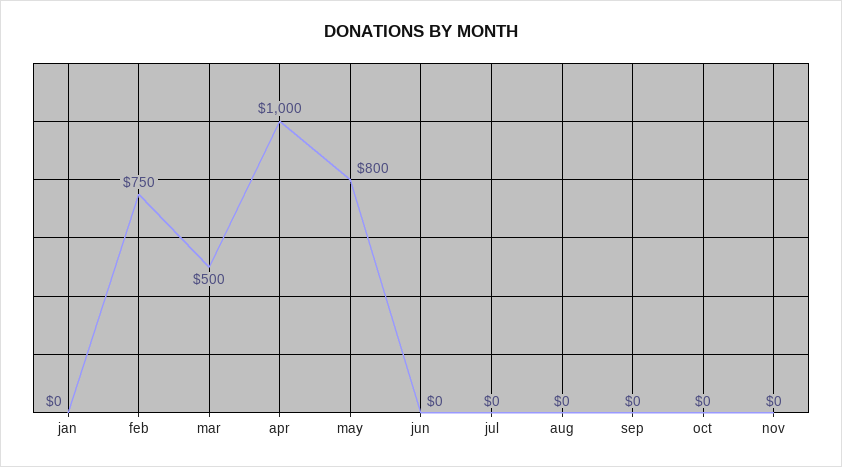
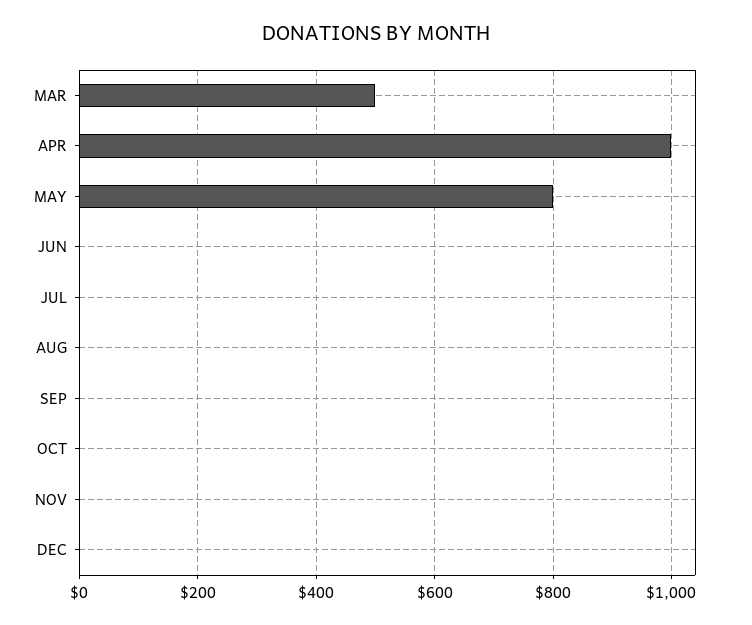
jan: 0 -> none
feb: 750 -> none
DEC: none -> 0

